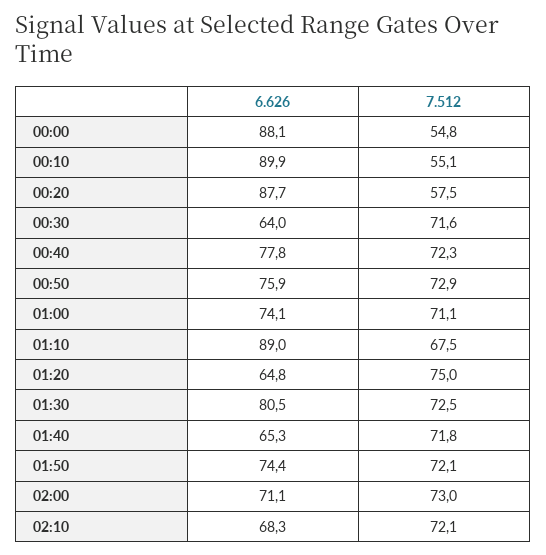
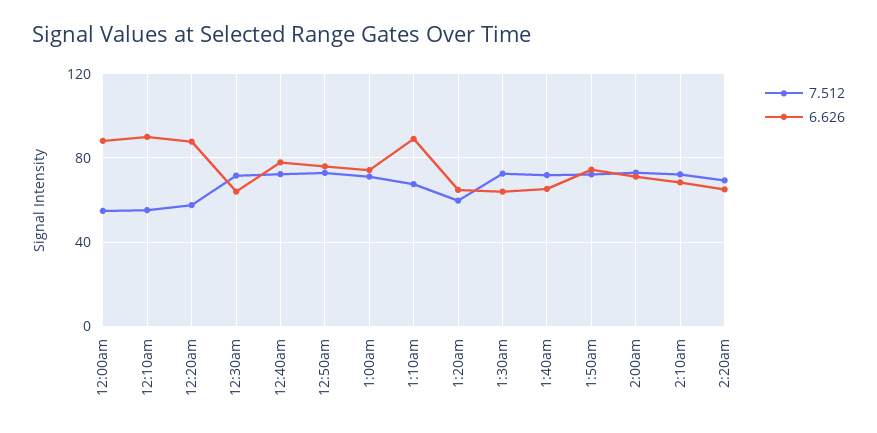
7.512, 01:20: 75 -> 60
6.626, 01:30: 80.5 -> 65
7.512, 2:20am: none -> 70
6.626, 2:20am: none -> 65

